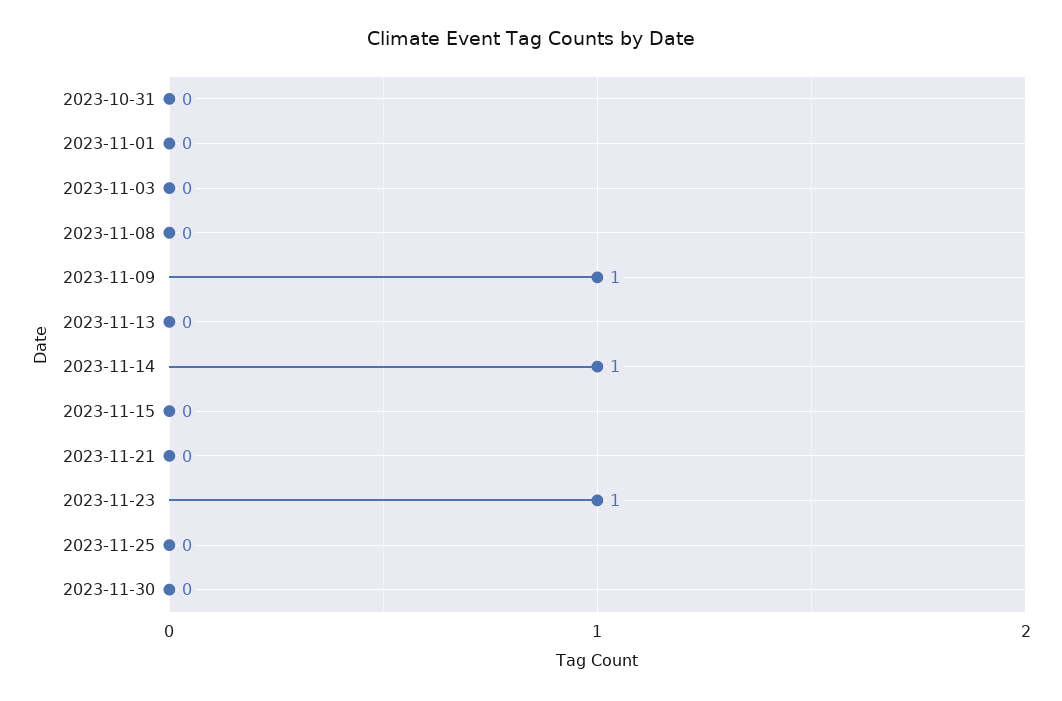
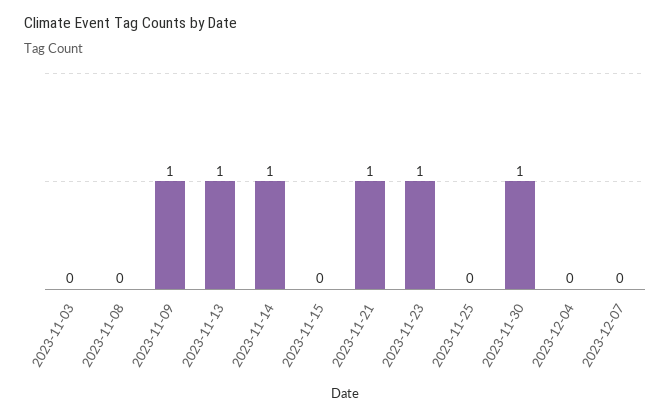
2023-10-31: 0 -> none
2023-11-01: 0 -> none
2023-11-13: 0 -> 1
2023-11-21: 0 -> 1
2023-11-30: 0 -> 1
2023-12-04: none -> 0
2023-12-07: none -> 0

